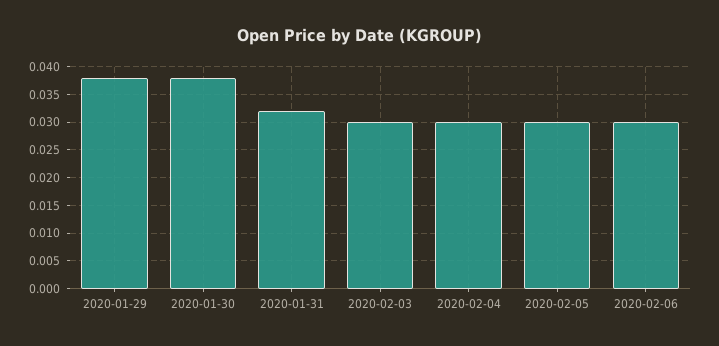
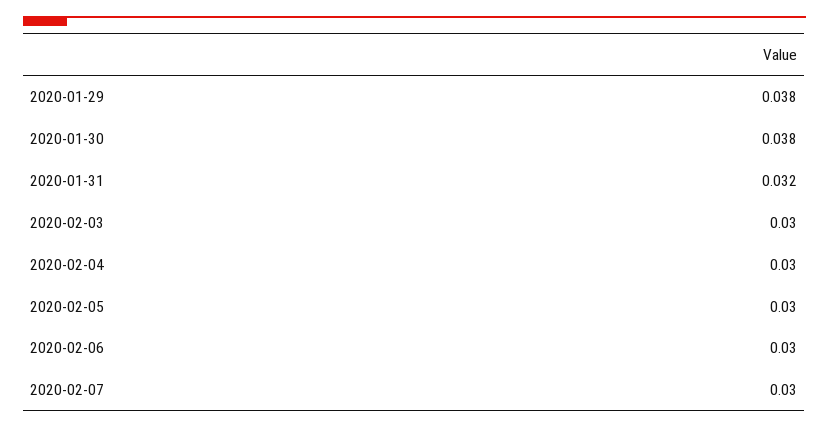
2020-02-07: none -> 0.03

